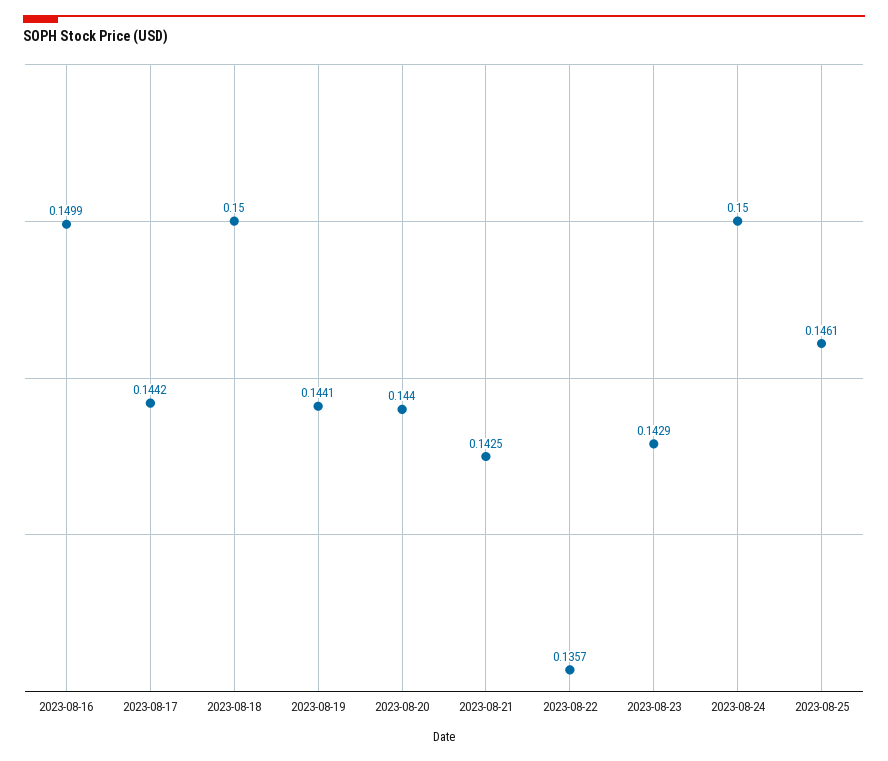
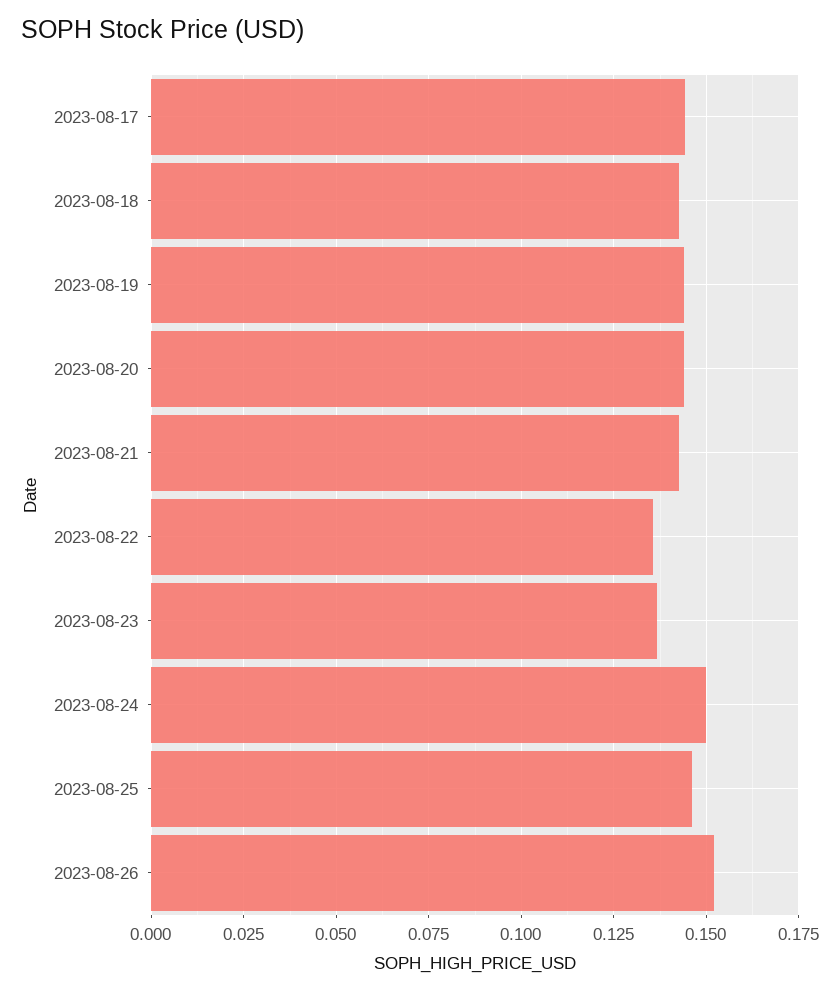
2023-08-16: 0.1499 -> none
2023-08-18: 0.15 -> 0.1425
2023-08-23: 0.1429 -> 0.1375
2023-08-26: none -> 0.1525

